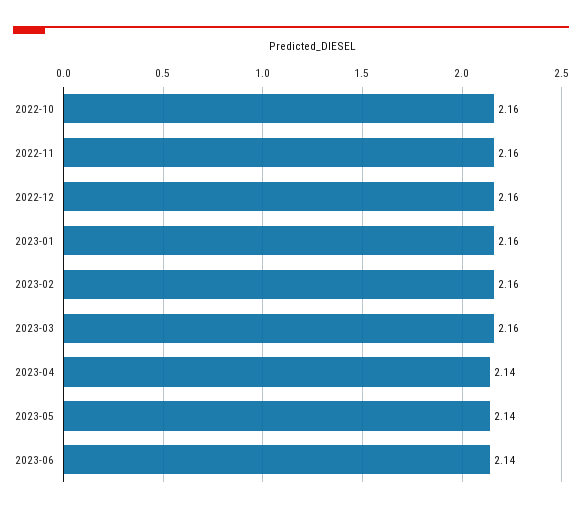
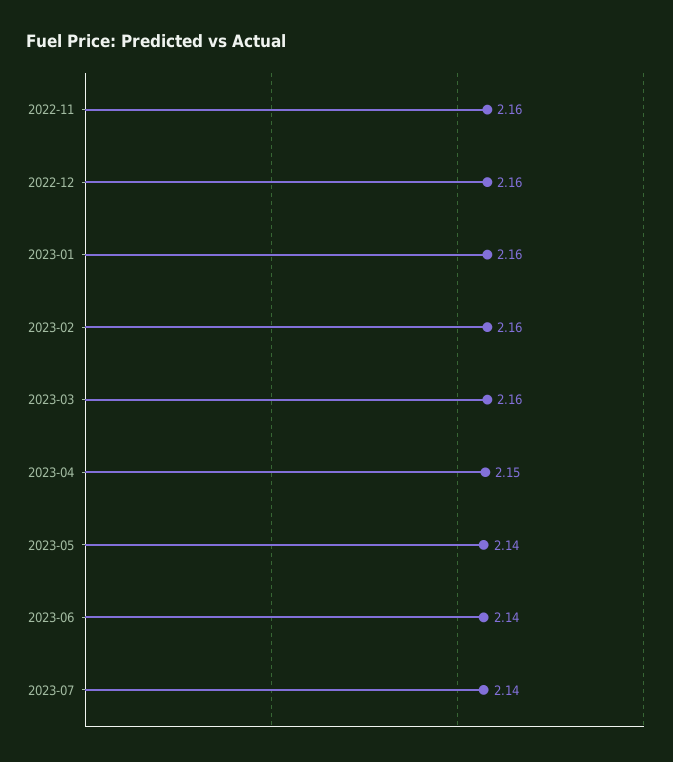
2022-10: 2.16 -> none
2023-04: 2.14 -> 2.15
2023-07: none -> 2.14

